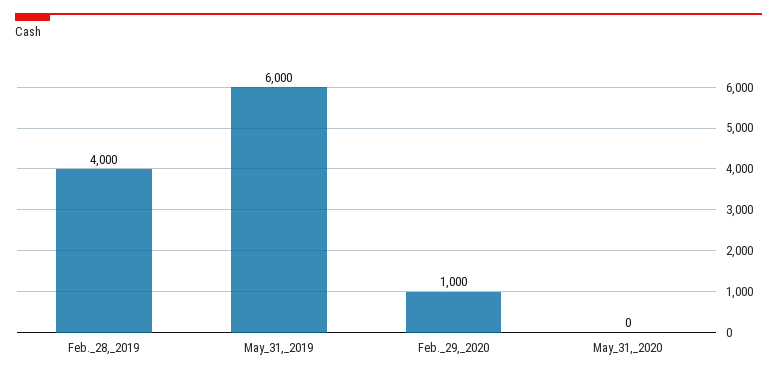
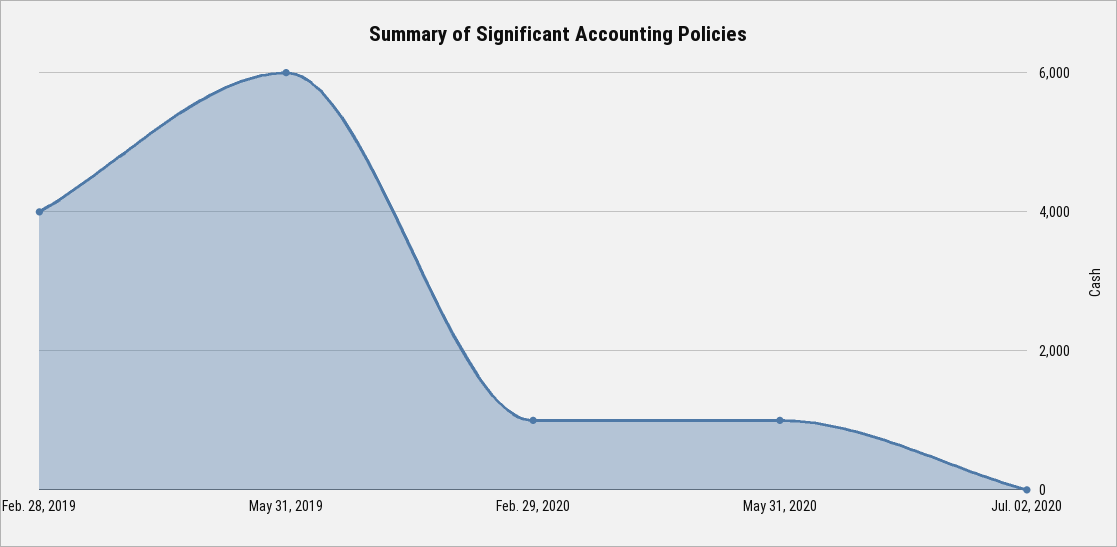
May_31,_2020: 0 -> 1000
Jul. 02, 2020: none -> 0

